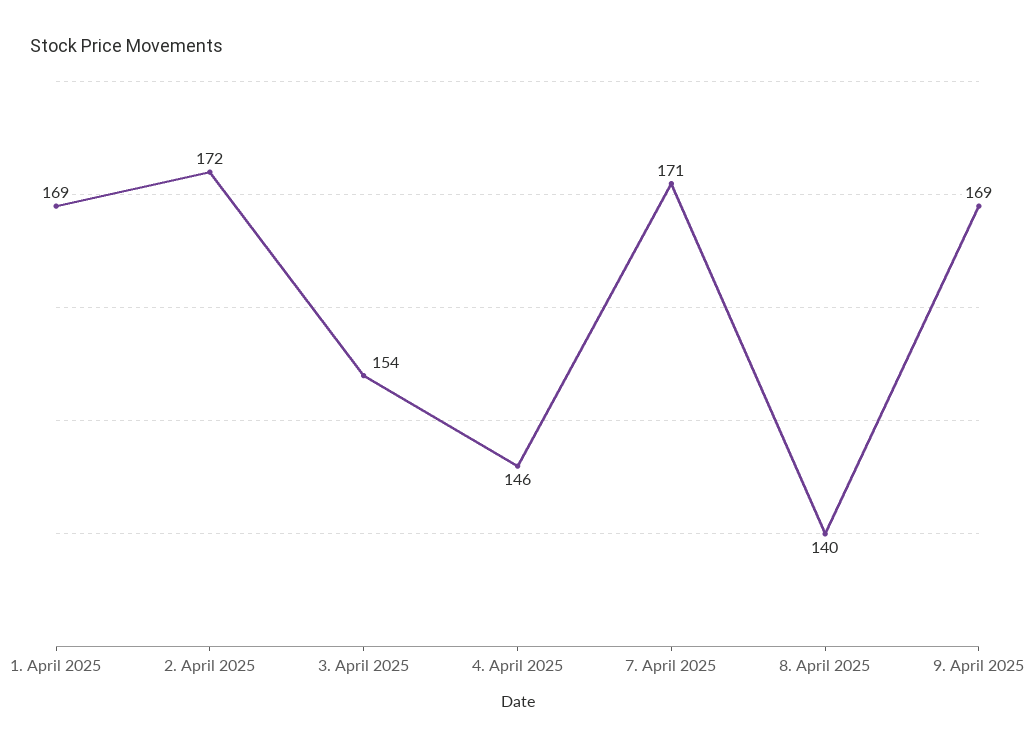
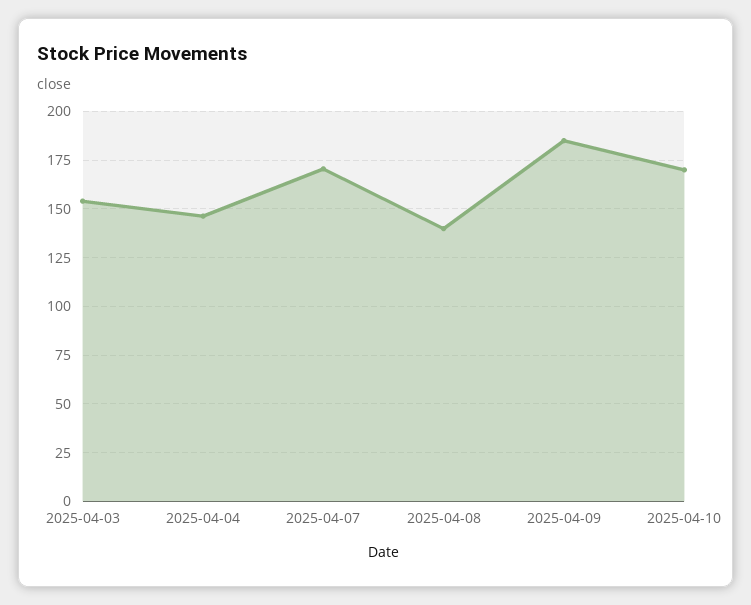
1. April 2025: 169 -> none
2. April 2025: 172 -> none
9. April 2025: 169 -> 185
2025-04-10: none -> 170

